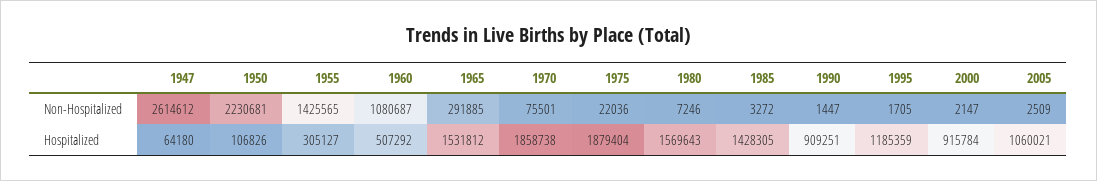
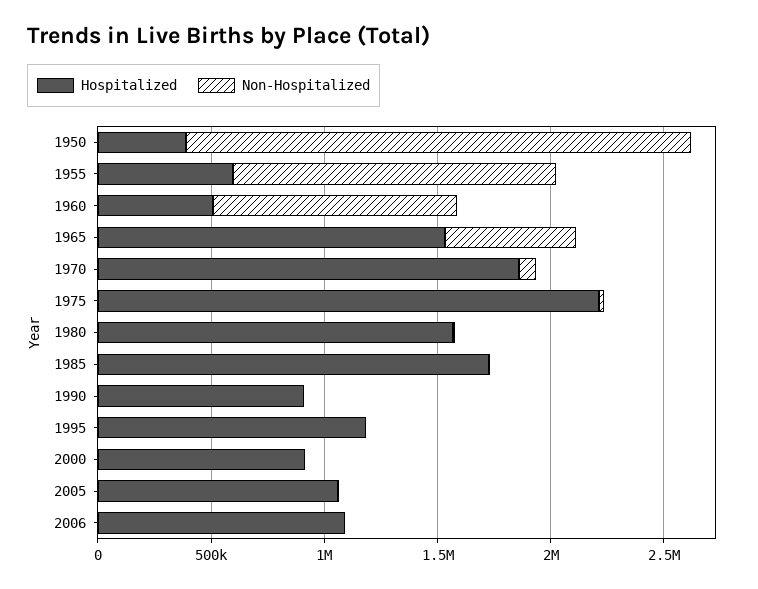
Non-Hospitalized, 1947: 2614612 -> none
Non-Hospitalized, 1965: 291885 -> 600000
Hospitalized, 1947: 64180 -> none
Hospitalized, 1950: 106826 -> 400000
Hospitalized, 1955: 305127 -> 600000
Hospitalized, 1975: 1879404 -> 2200000
Hospitalized, 1985: 1428305 -> 1700000
Hospitalized, 2006: none -> 1100000
Non-Hospitalized, 2006: none -> 0

